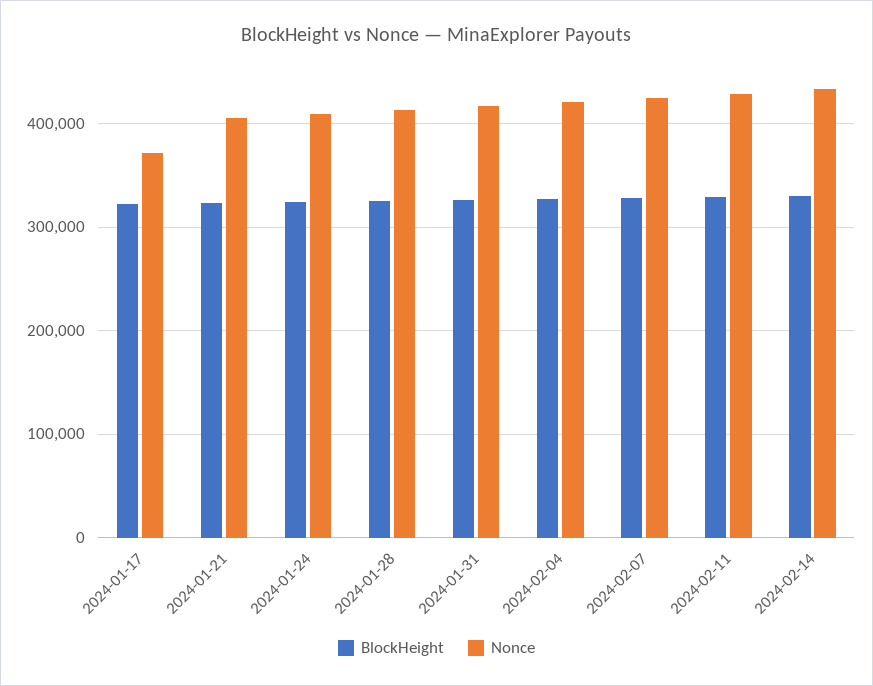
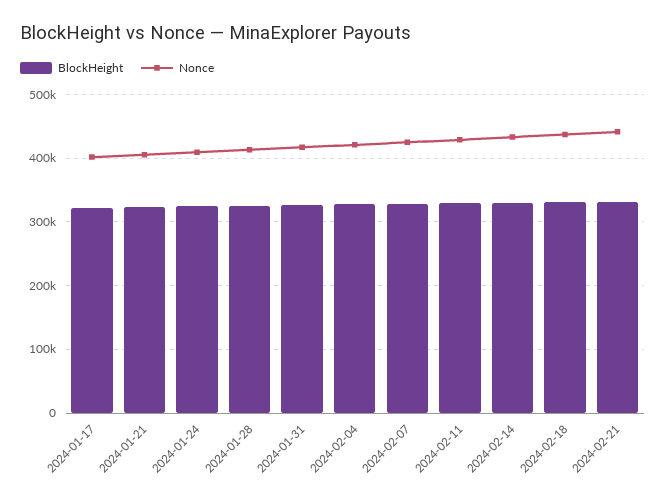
Nonce, 2024-01-17: 370000 -> 400000
BlockHeight, 2024-02-18: none -> 330000
Nonce, 2024-02-18: none -> 440000
BlockHeight, 2024-02-21: none -> 330000
Nonce, 2024-02-21: none -> 440000

